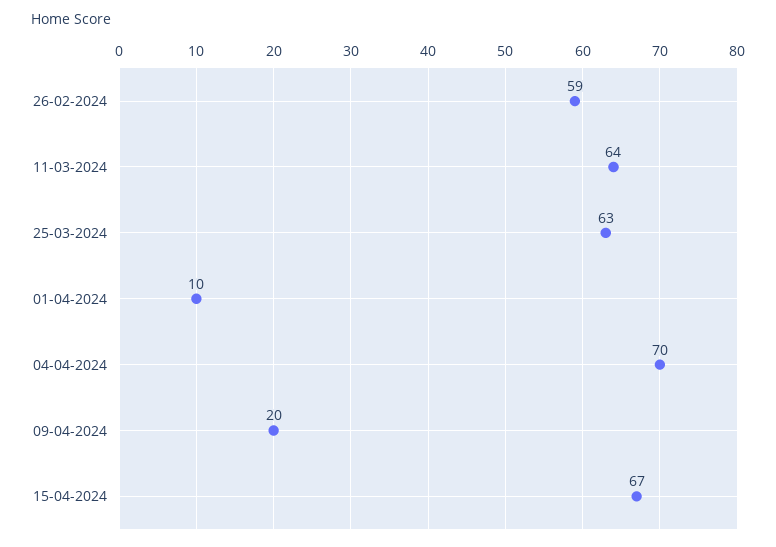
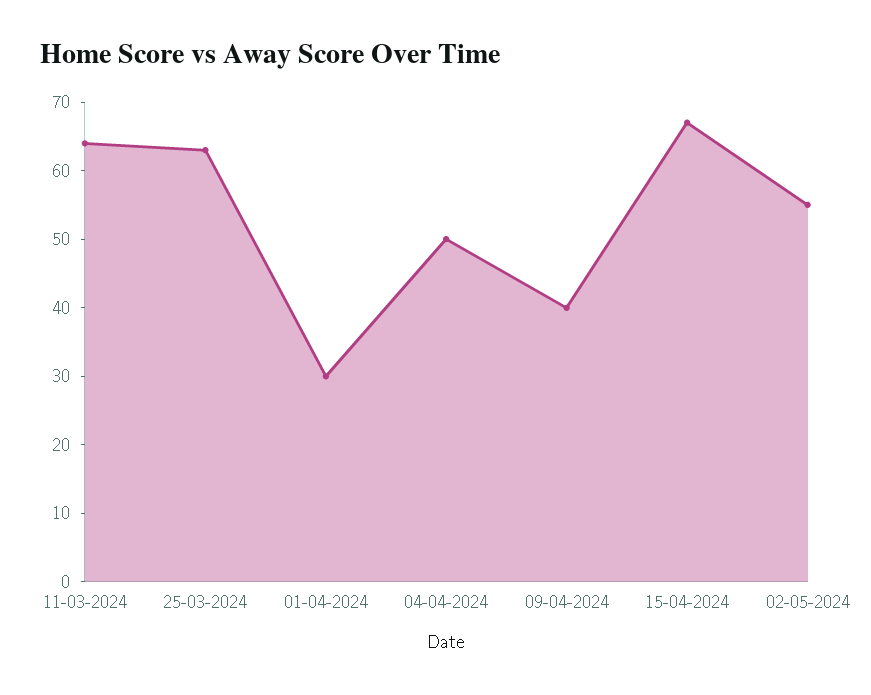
26-02-2024: 59 -> none
01-04-2024: 10 -> 30
04-04-2024: 70 -> 50
09-04-2024: 20 -> 40
02-05-2024: none -> 55

